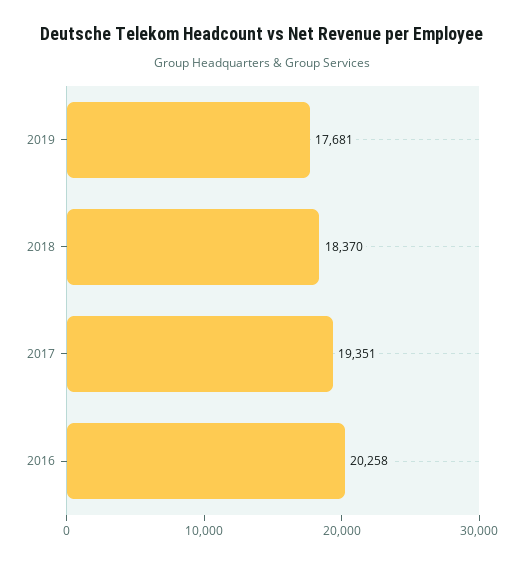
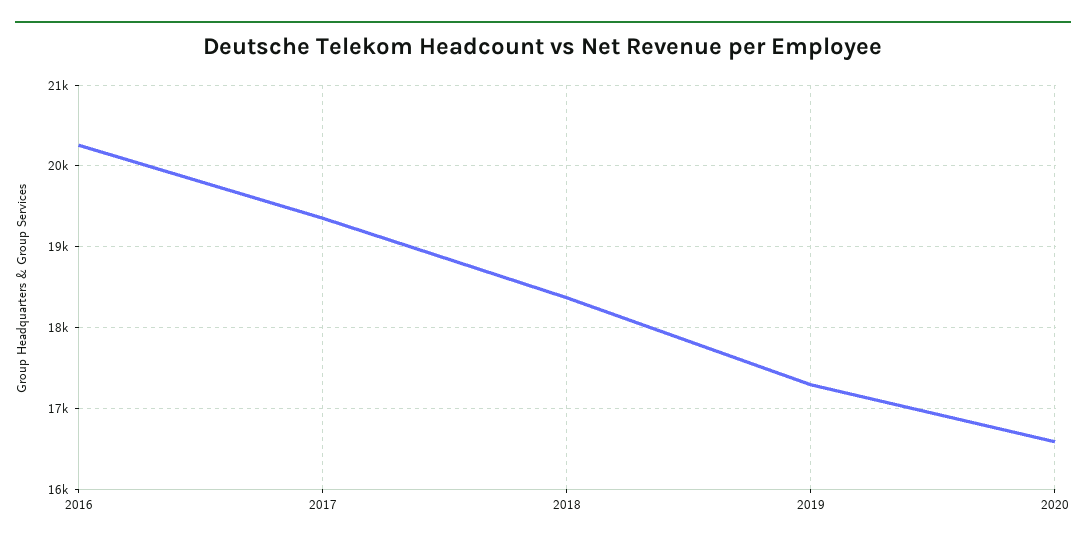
2019: 17681 -> 17300
2020: none -> 16600

